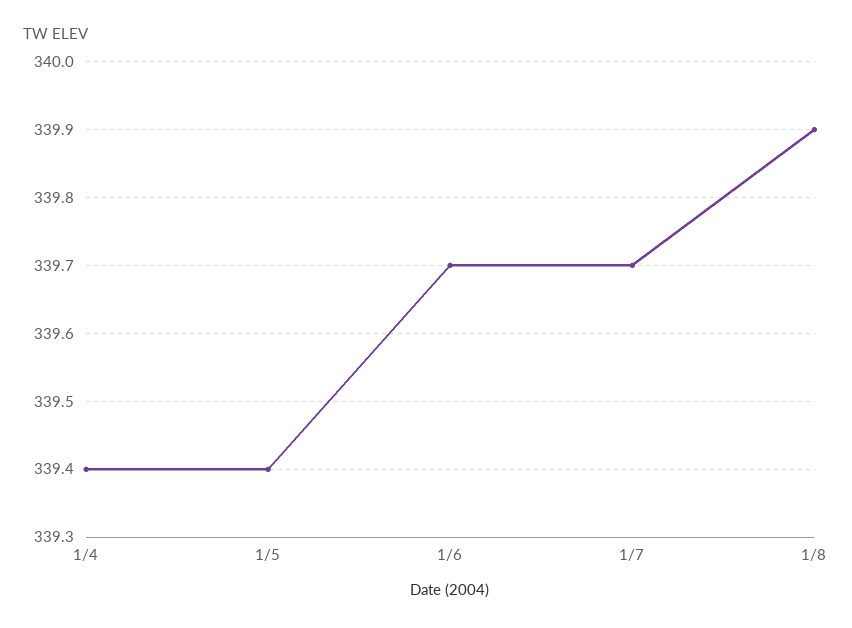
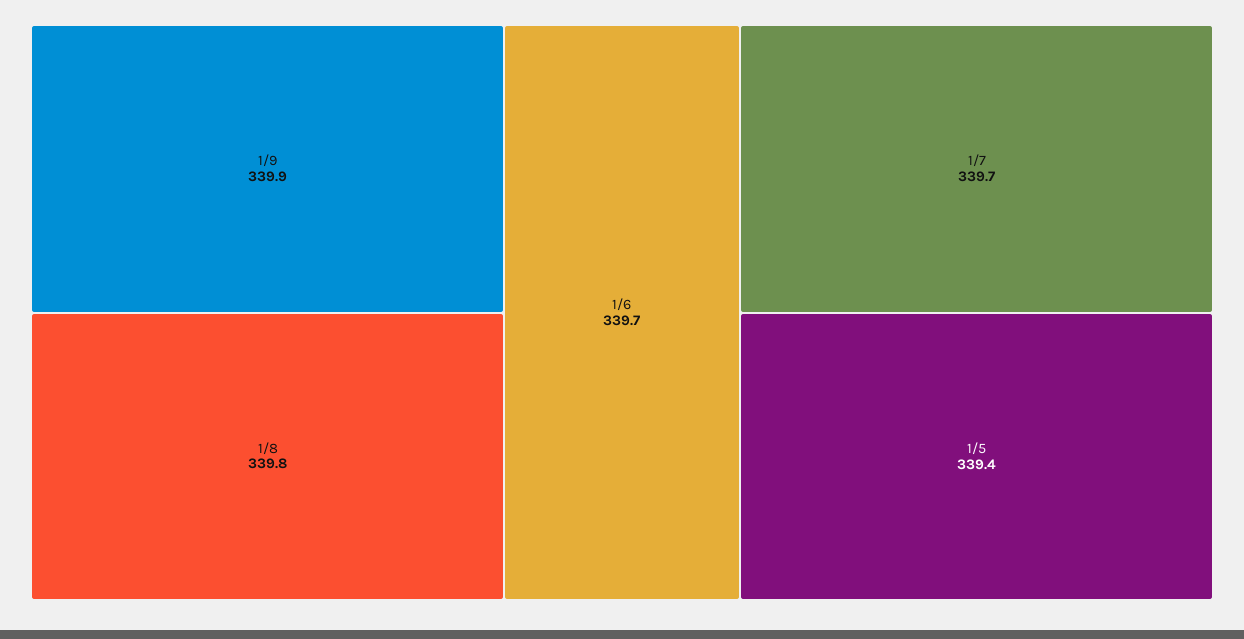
1/4: 339.4 -> none
1/8: 339.9 -> 339.8
1/9: none -> 339.9

